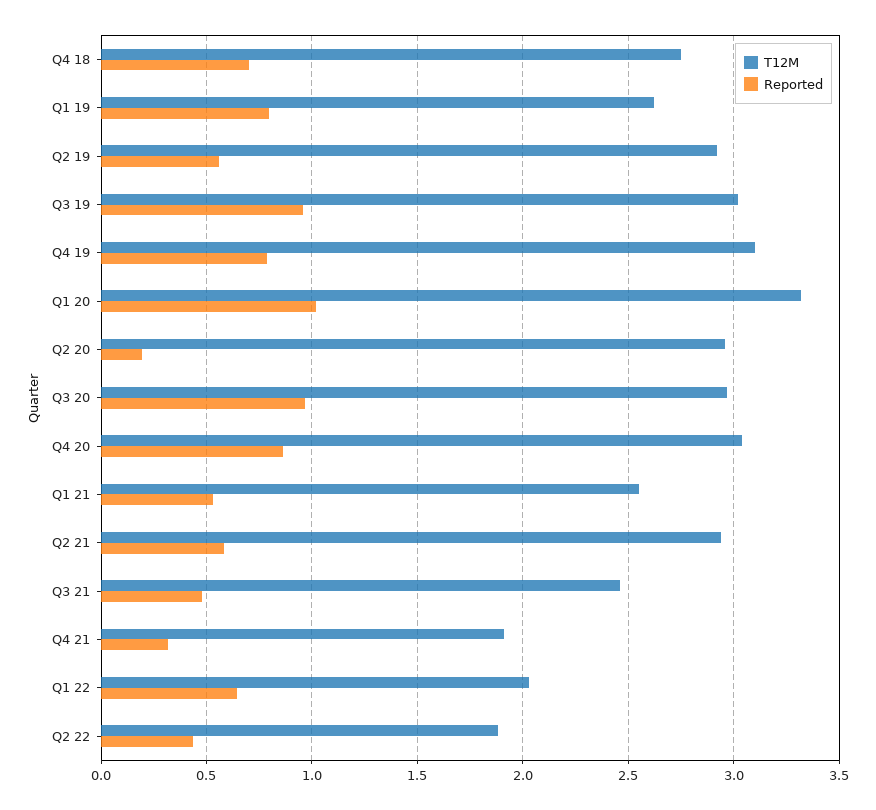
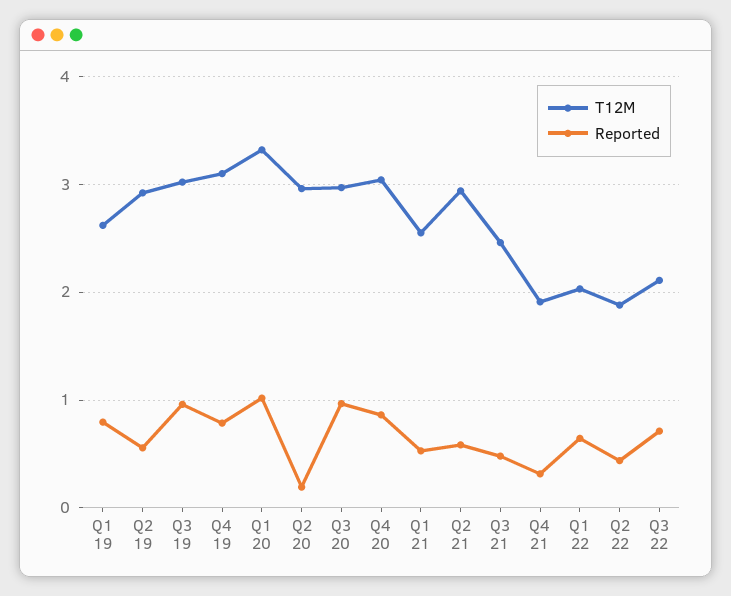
T12M, Q4 18: 2.75 -> none
Reported, Q4 18: 0.7 -> none
T12M, Q3 22: none -> 2.1
Reported, Q3 22: none -> 0.7

